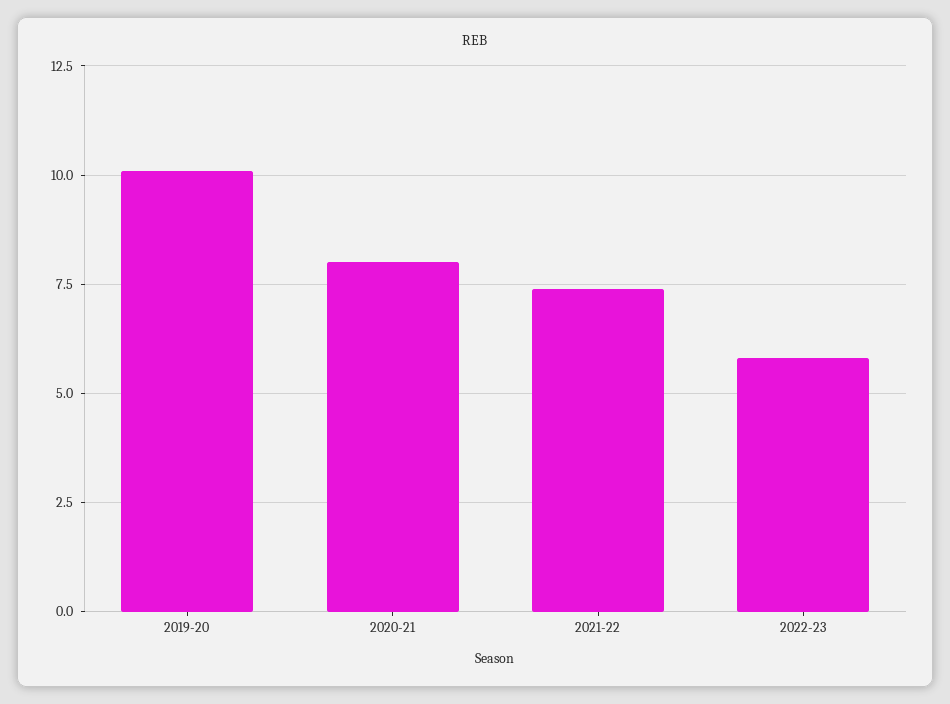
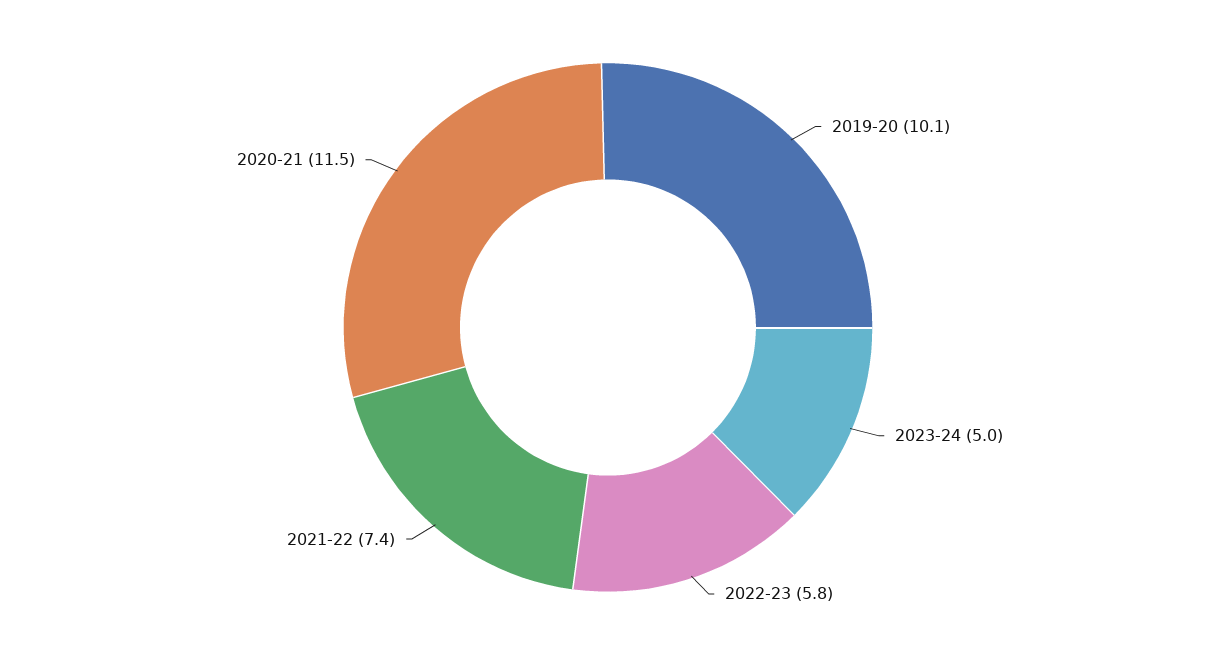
2020-21: 8 -> 11.5
2023-24: none -> 5

